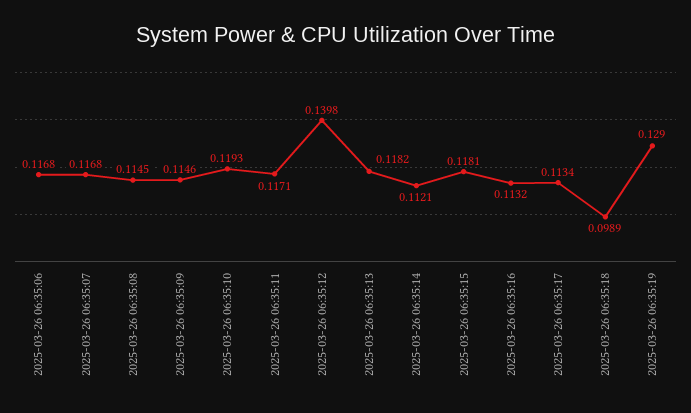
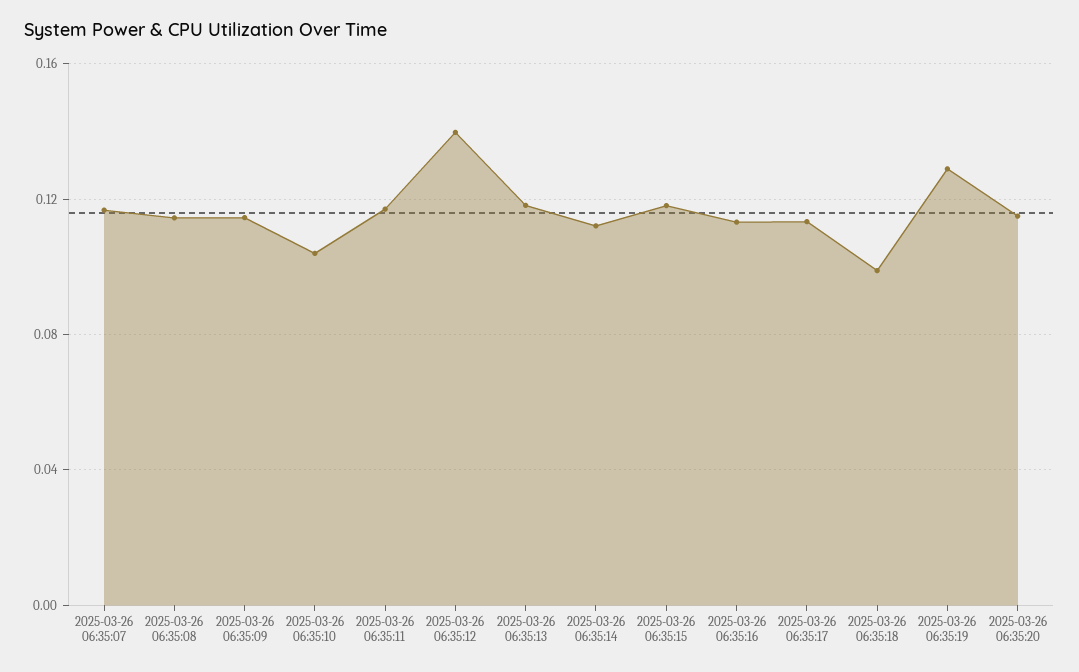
2025-03-26 06:35:06: 0.1168 -> none
2025-03-26 06:35:10: 0.1193 -> 0.105
2025-03-26 06:35:20: none -> 0.115

